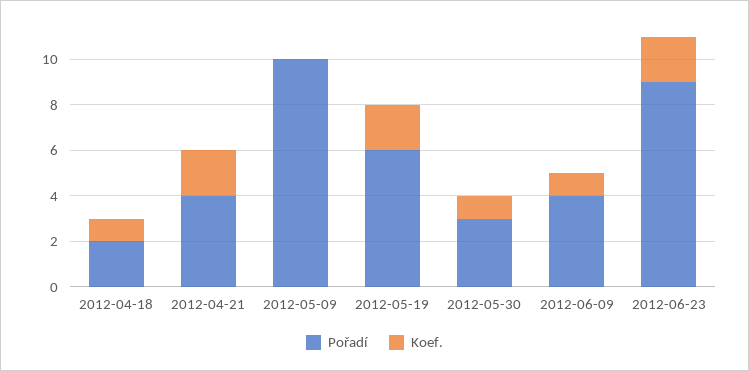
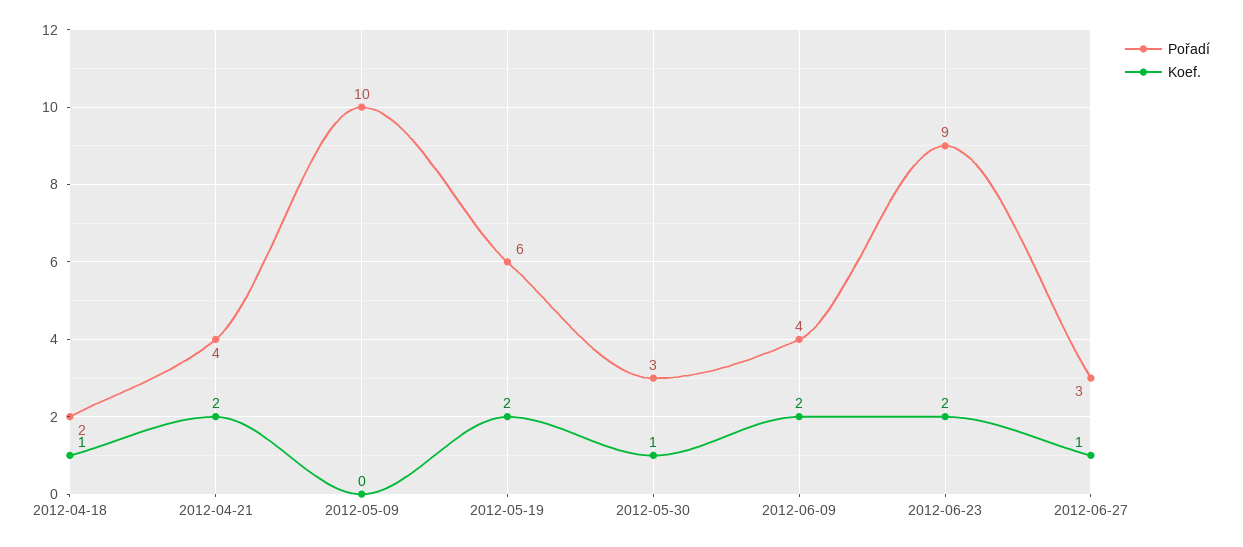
Koef., 2012-06-09: 1 -> 2
Pořadí, 2012-06-27: none -> 3
Koef., 2012-06-27: none -> 1

